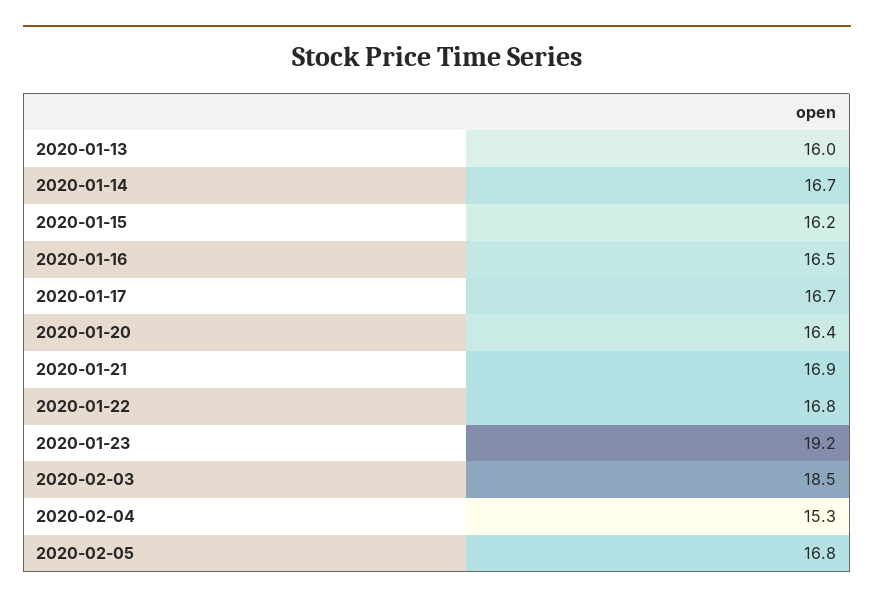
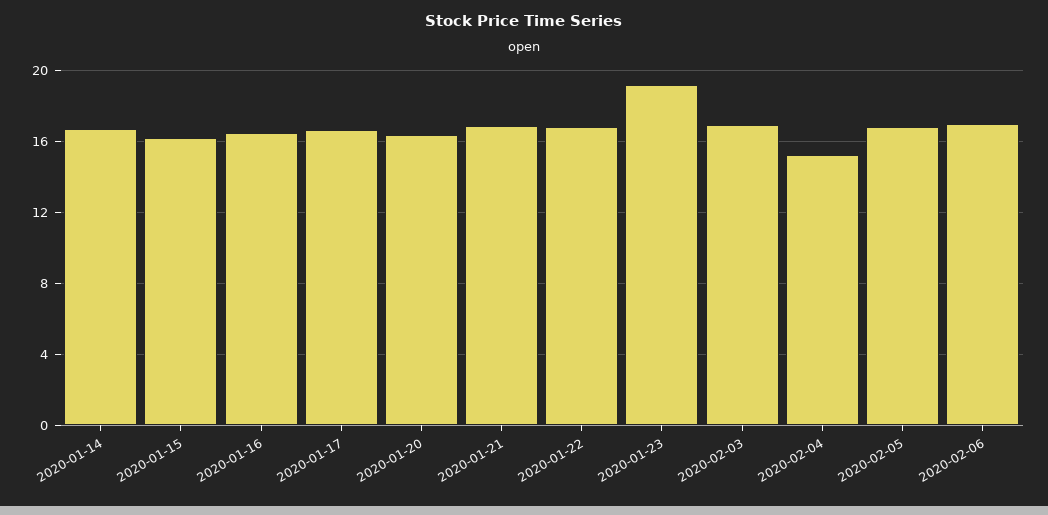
2020-01-13: 16 -> none
2020-02-03: 18.5 -> 17
2020-02-06: none -> 17

